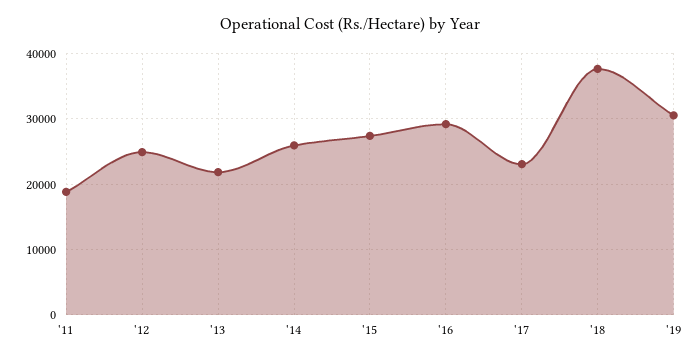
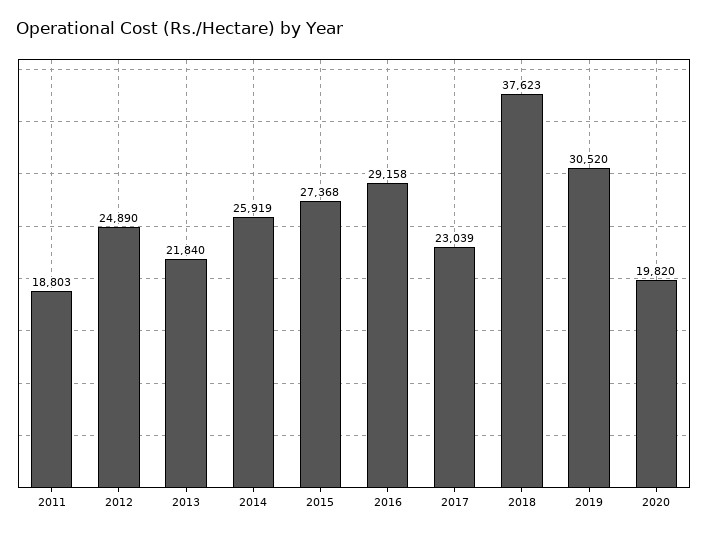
2020: none -> 19820

